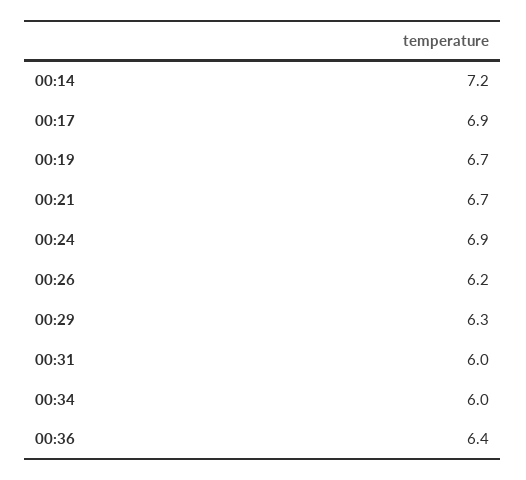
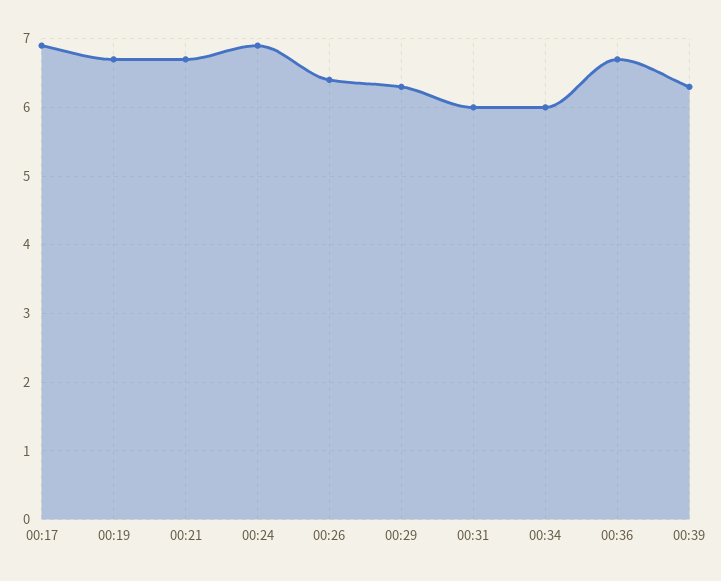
00:14: 7.2 -> none
00:26: 6.2 -> 6.4
00:36: 6.4 -> 6.7
00:39: none -> 6.3

